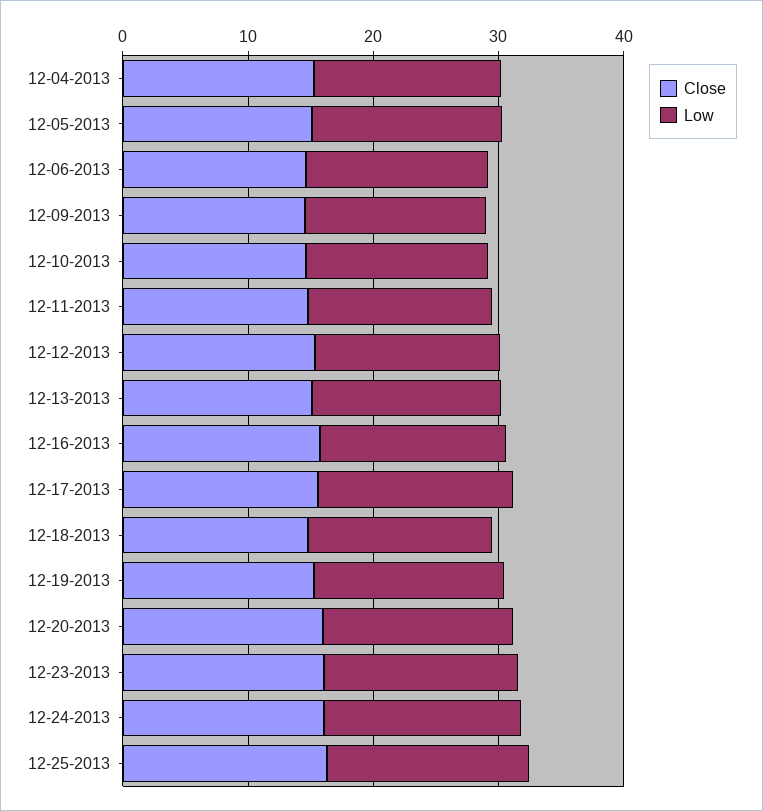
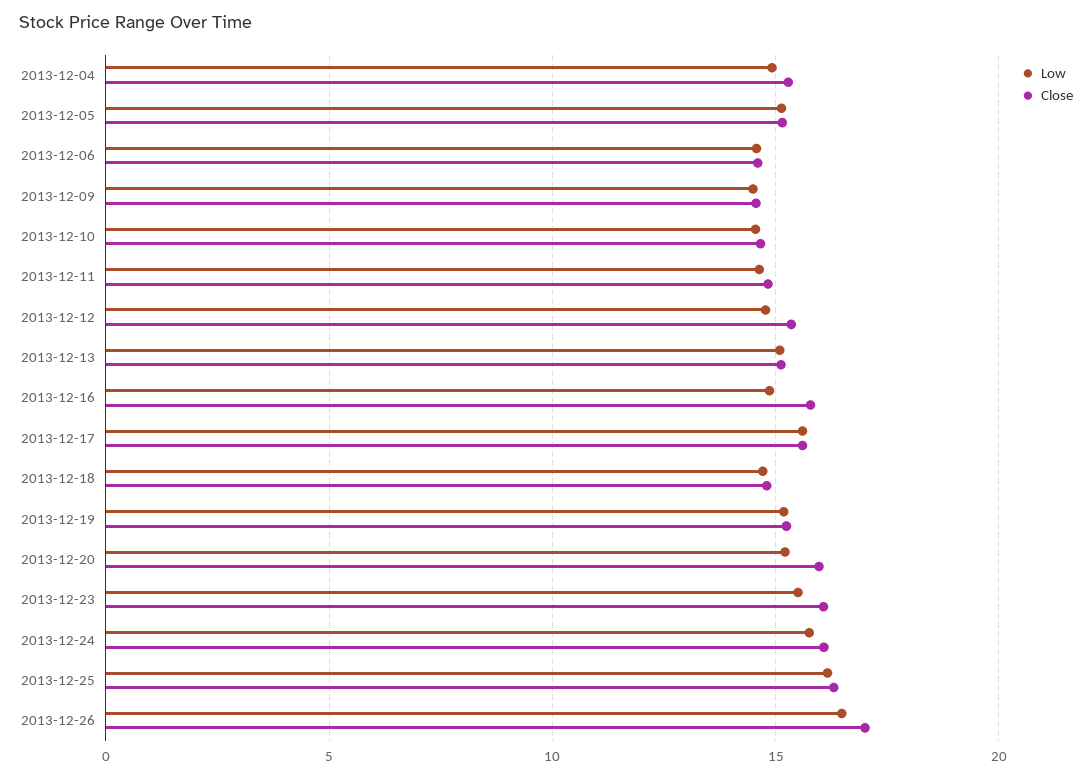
Low, 2013-12-26: none -> 16.5
Close, 2013-12-26: none -> 17

